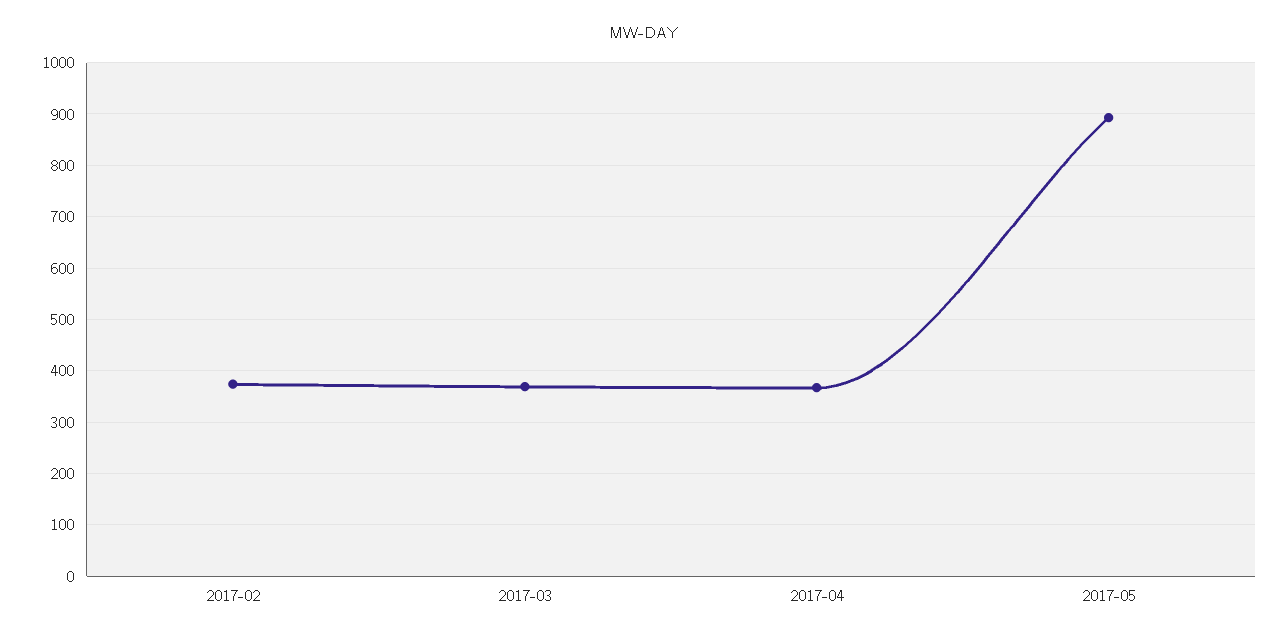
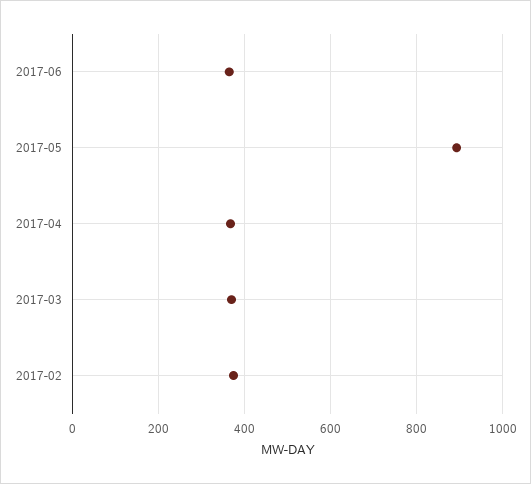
2017-06: none -> 360

